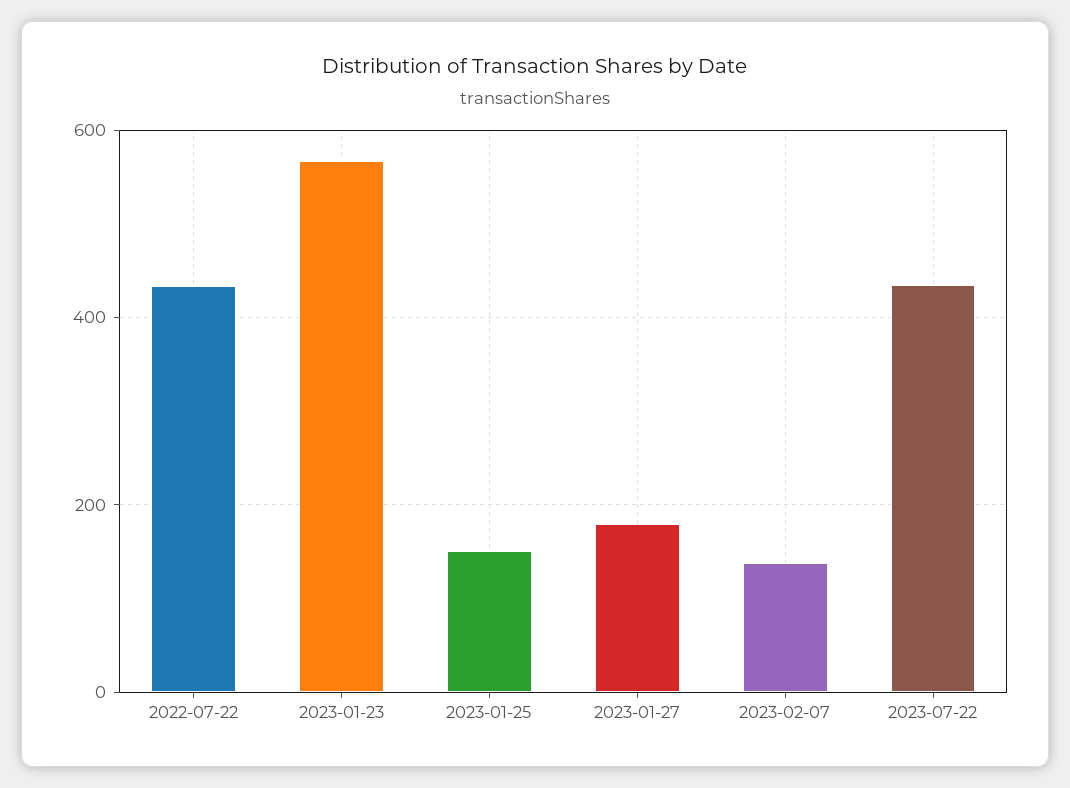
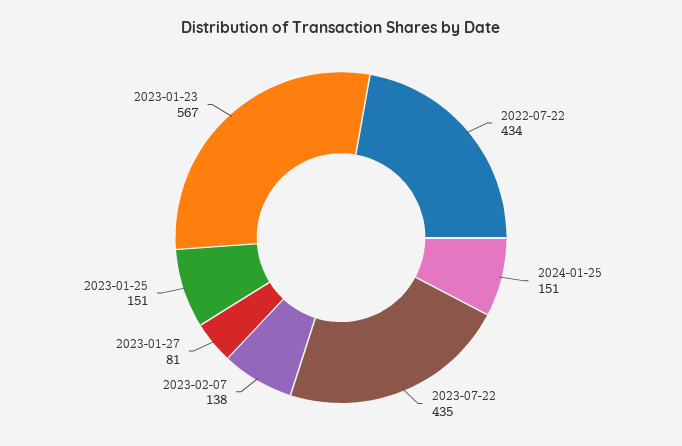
2023-01-27: 180 -> 81
2024-01-25: none -> 151

